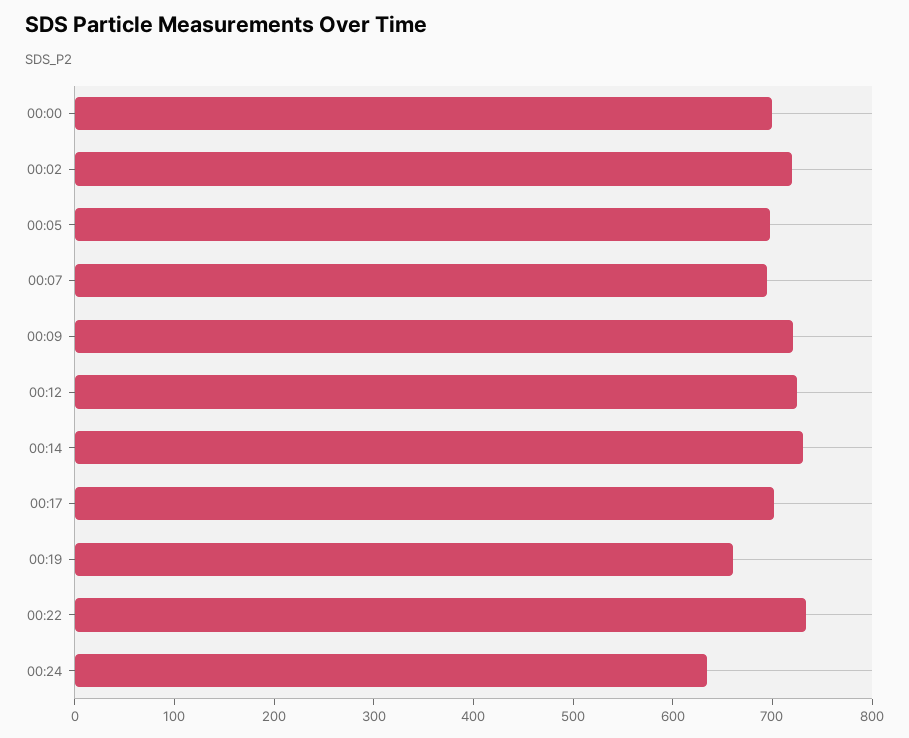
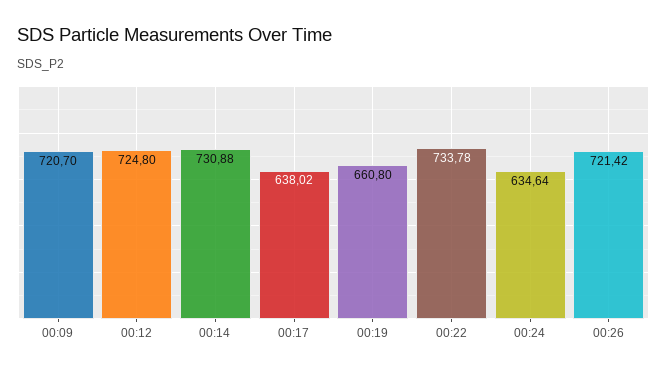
00:00: 700 -> none
00:02: 720 -> none
00:05: 700 -> none
00:07: 700 -> none
00:17: 700 -> 638.02
00:26: none -> 721.42

